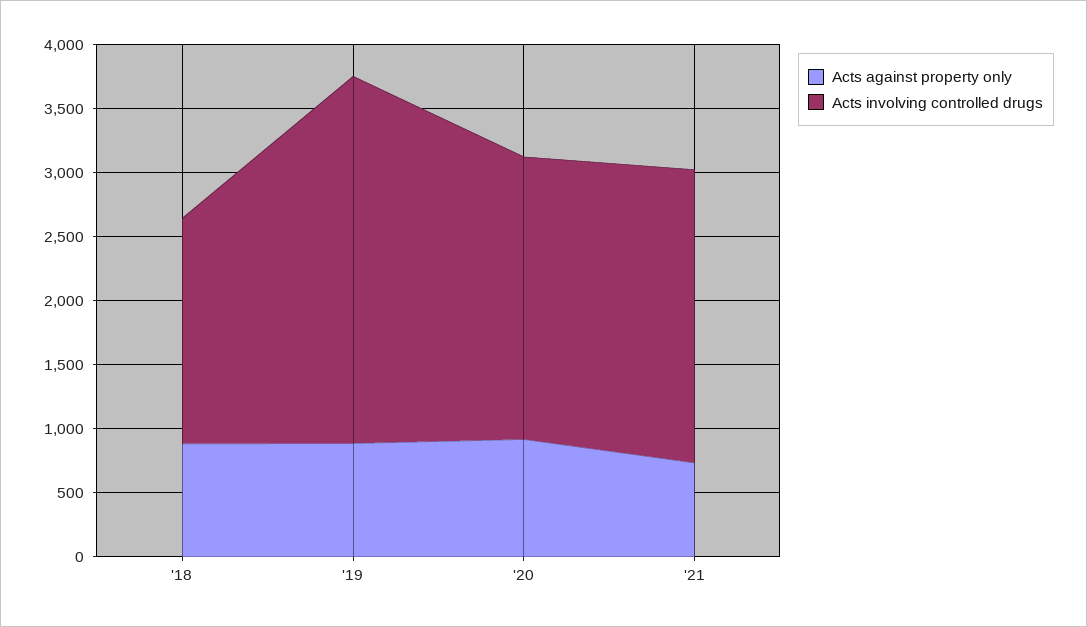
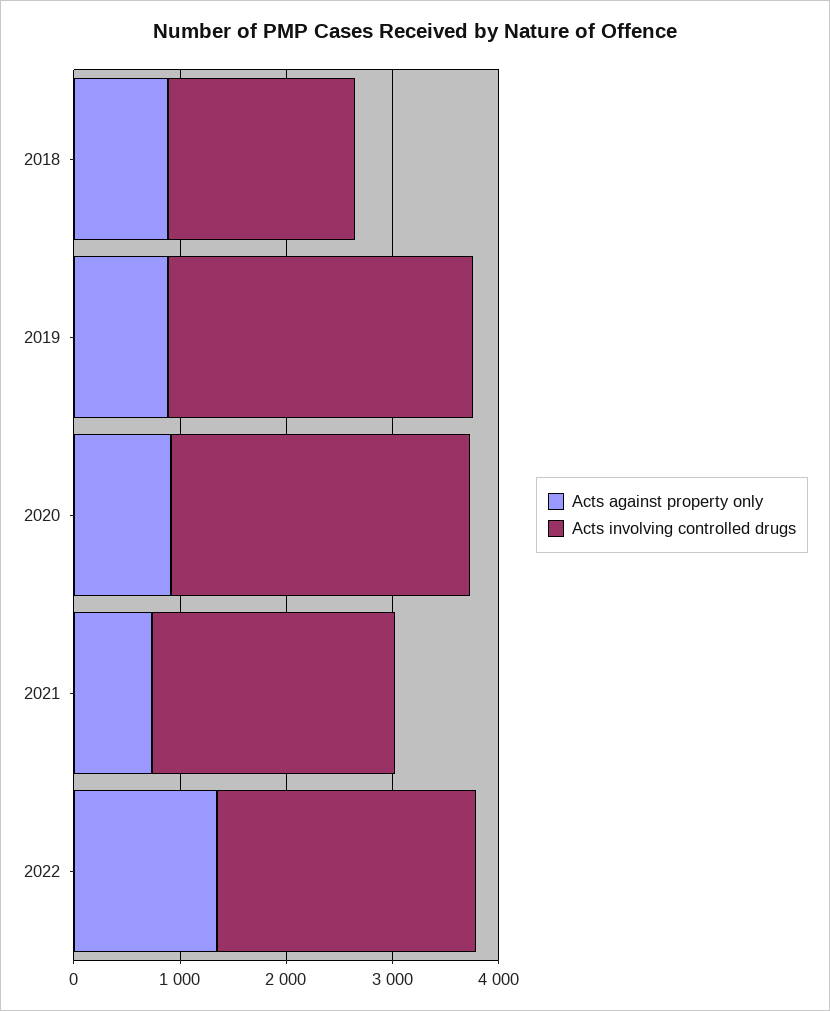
Acts involving controlled drugs, '20: 2200 -> 2800
Acts against property only, 2022: none -> 1400
Acts involving controlled drugs, 2022: none -> 2400

